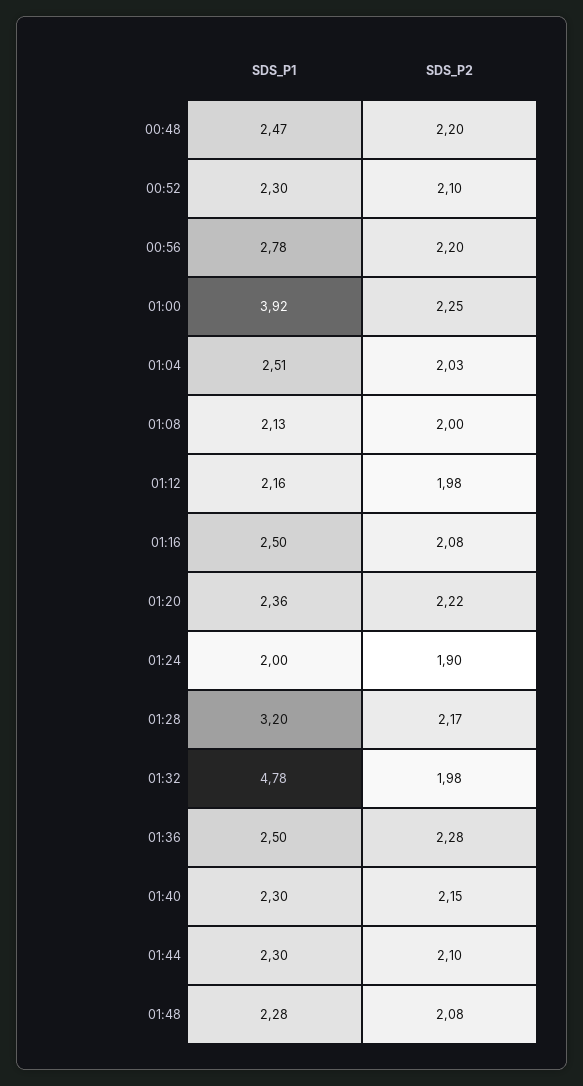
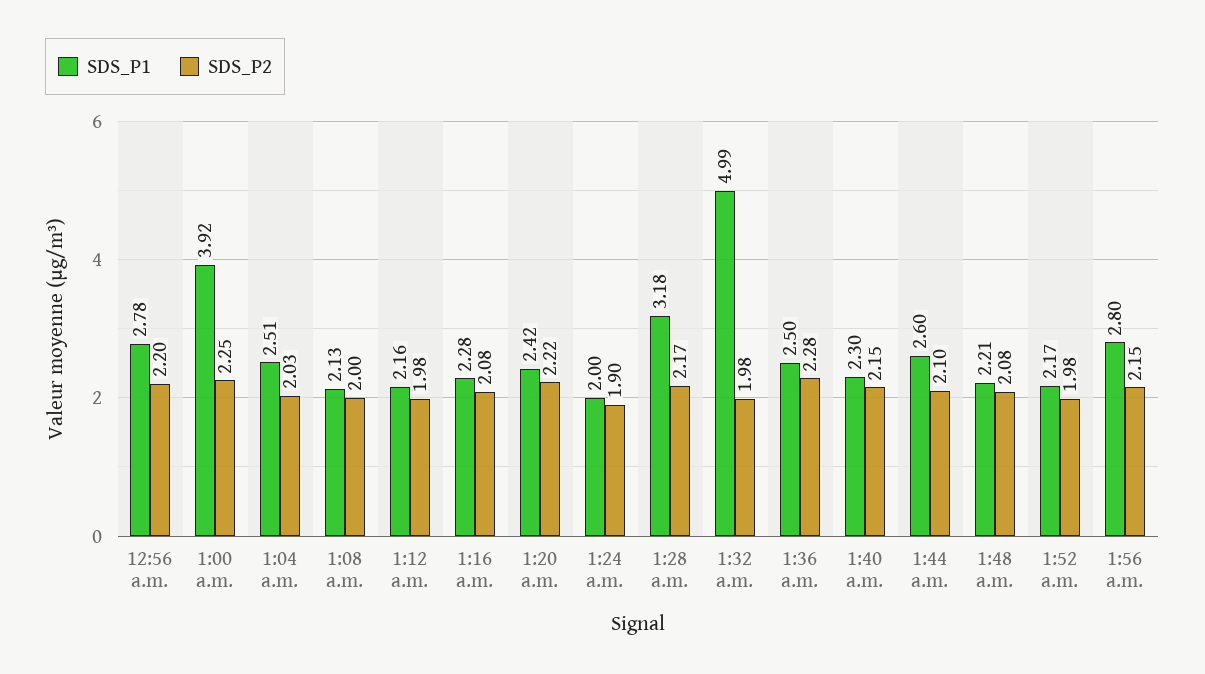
SDS_P1, 00:48: 2.47 -> none
SDS_P2, 00:48: 2.2 -> none
SDS_P1, 00:52: 2.3 -> none
SDS_P2, 00:52: 2.1 -> none
SDS_P1, 01:16: 2.5 -> 2.28
SDS_P1, 01:20: 2.36 -> 2.42
SDS_P1, 01:28: 3.2 -> 3.18
SDS_P1, 01:32: 4.78 -> 4.99
SDS_P1, 01:44: 2.3 -> 2.6
SDS_P1, 01:48: 2.28 -> 2.21
SDS_P1, 1:52 a.m.: none -> 2.17
SDS_P2, 1:52 a.m.: none -> 1.98
SDS_P1, 1:56 a.m.: none -> 2.8
SDS_P2, 1:56 a.m.: none -> 2.15

